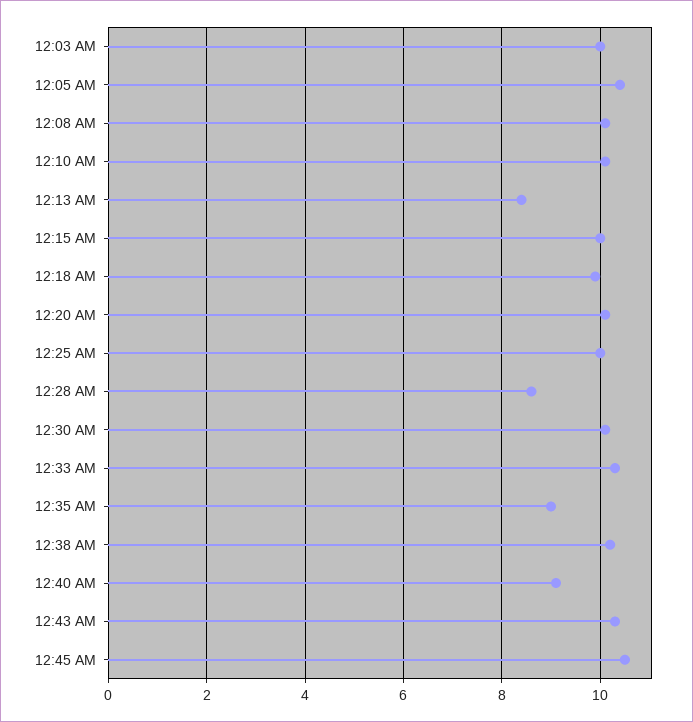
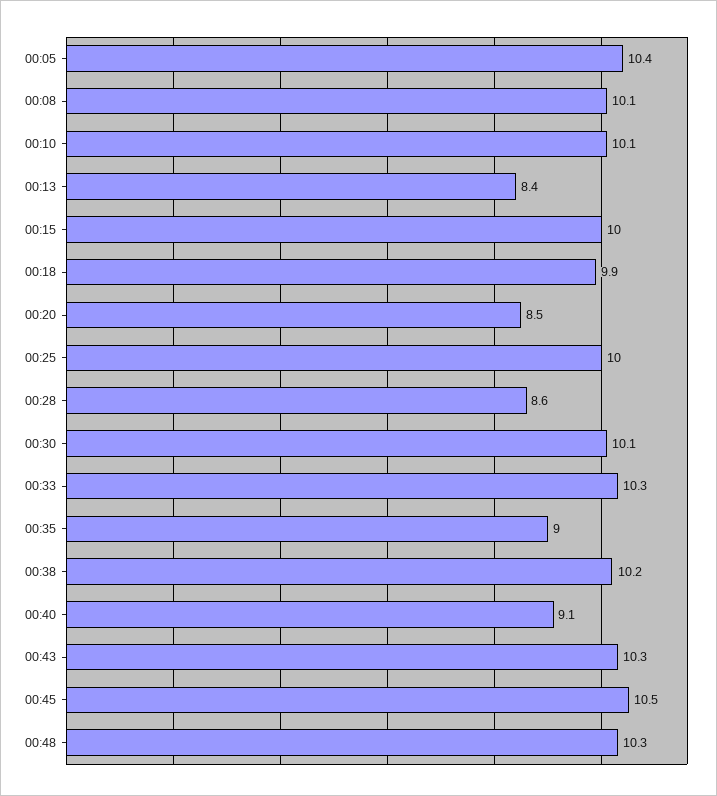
12:03 AM: 10 -> none
12:20 AM: 10 -> 8.5
00:48: none -> 10.3

